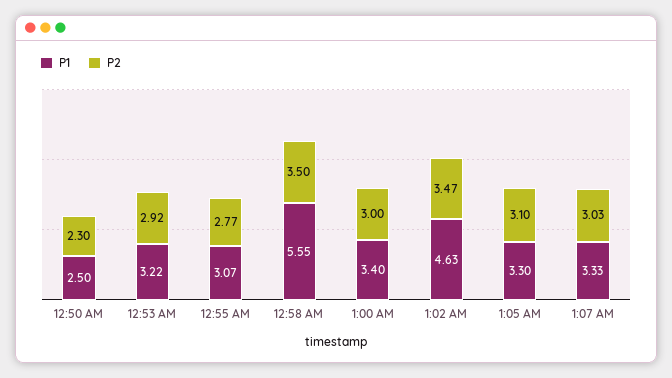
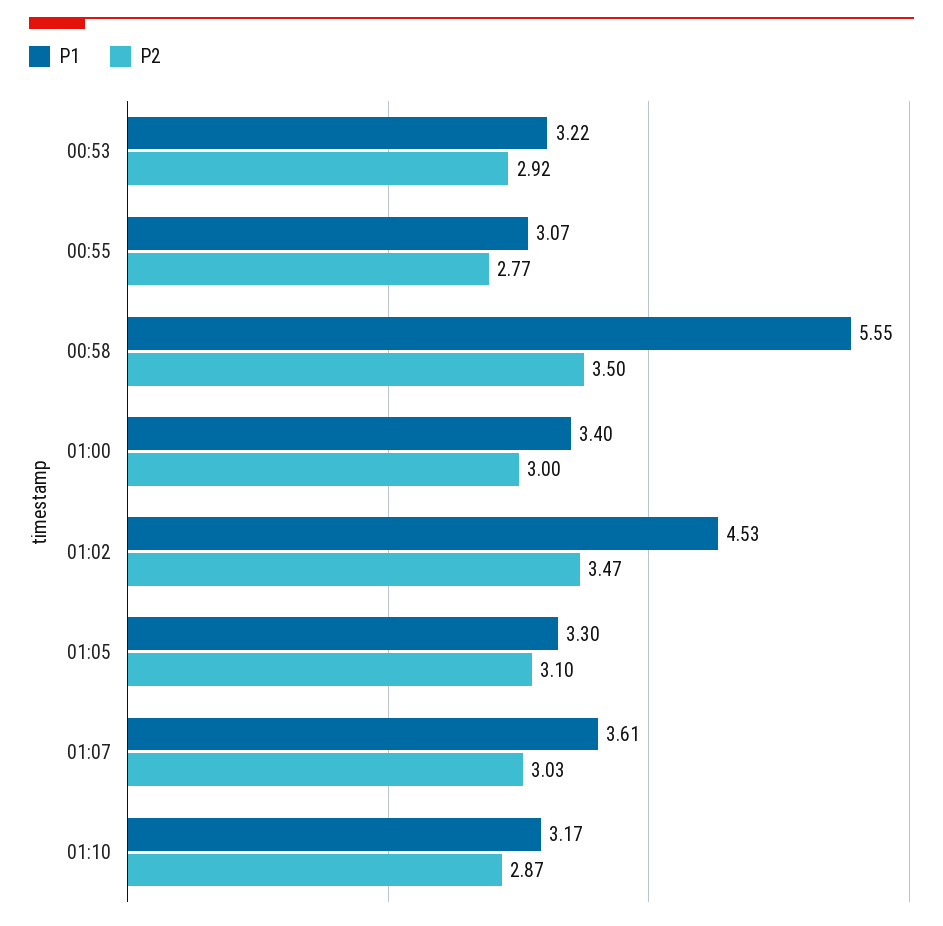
P1, 12:50 AM: 2.5 -> none
P2, 12:50 AM: 2.3 -> none
P1, 1:02 AM: 4.63 -> 4.53
P1, 1:07 AM: 3.33 -> 3.61
P1, 01:10: none -> 3.17
P2, 01:10: none -> 2.87

